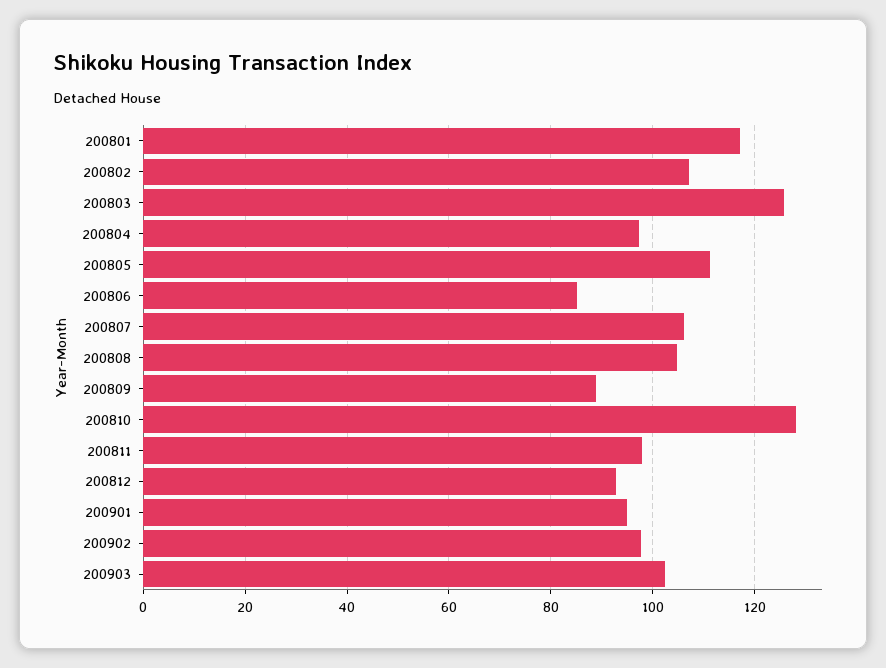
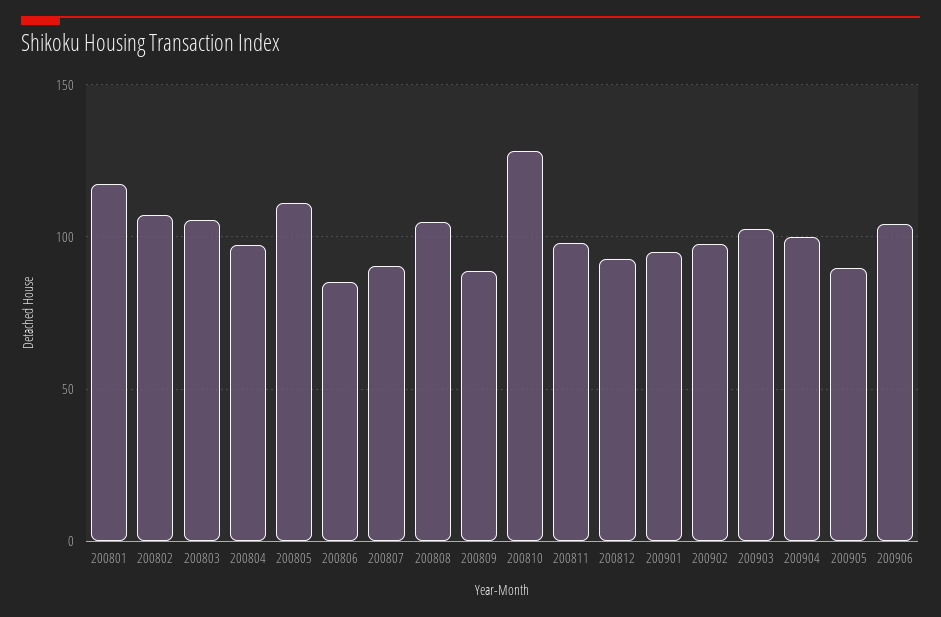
200803: 126 -> 105
200807: 106 -> 90
200904: none -> 100
200905: none -> 90
200906: none -> 105

